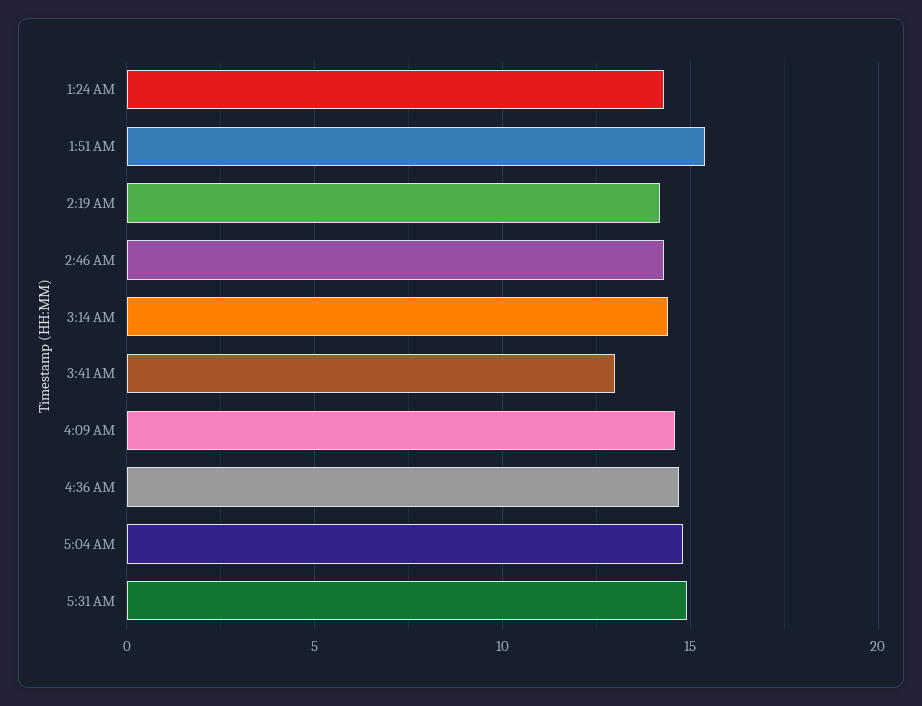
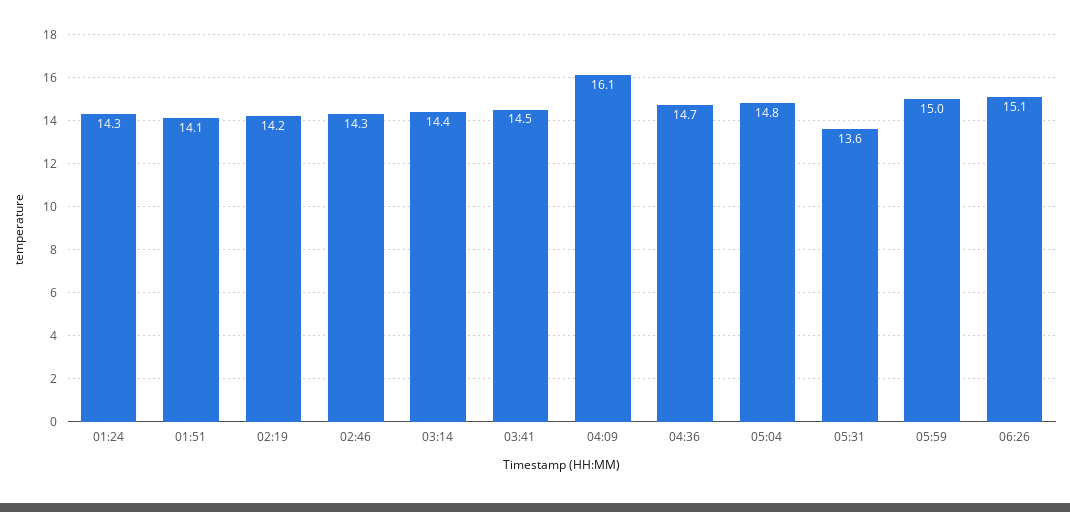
1:51 AM: 15.5 -> 14.1
3:41 AM: 13 -> 14.5
4:09 AM: 14.5 -> 16.1
5:31 AM: 15 -> 13.6
05:59: none -> 15
06:26: none -> 15.1

